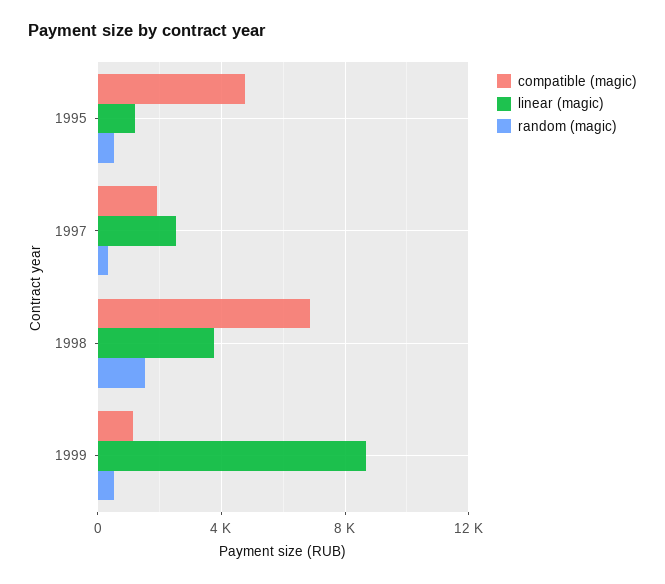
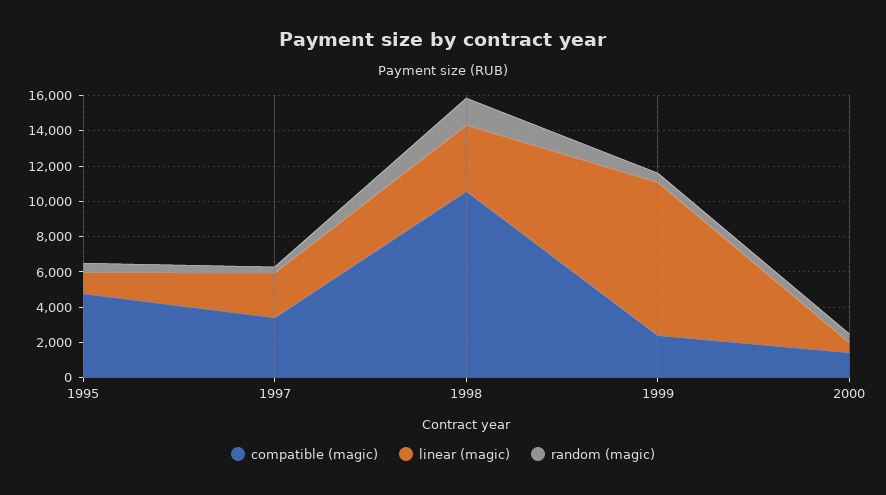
compatible (magic), 1997: 2000 -> 3500
compatible (magic), 1998: 7000 -> 10500
compatible (magic), 1999: 1000 -> 2500
compatible (magic), 2000: none -> 1500
linear (magic), 2000: none -> 500
random (magic), 2000: none -> 500

